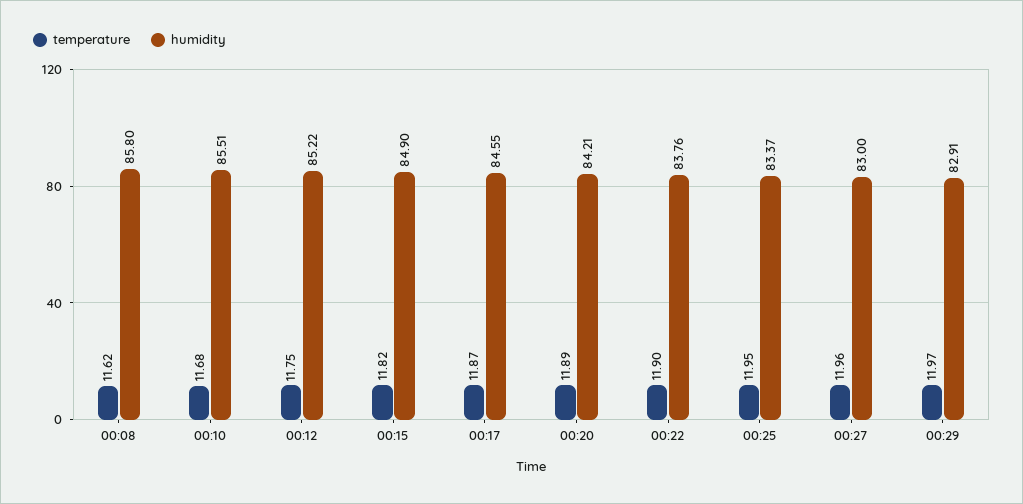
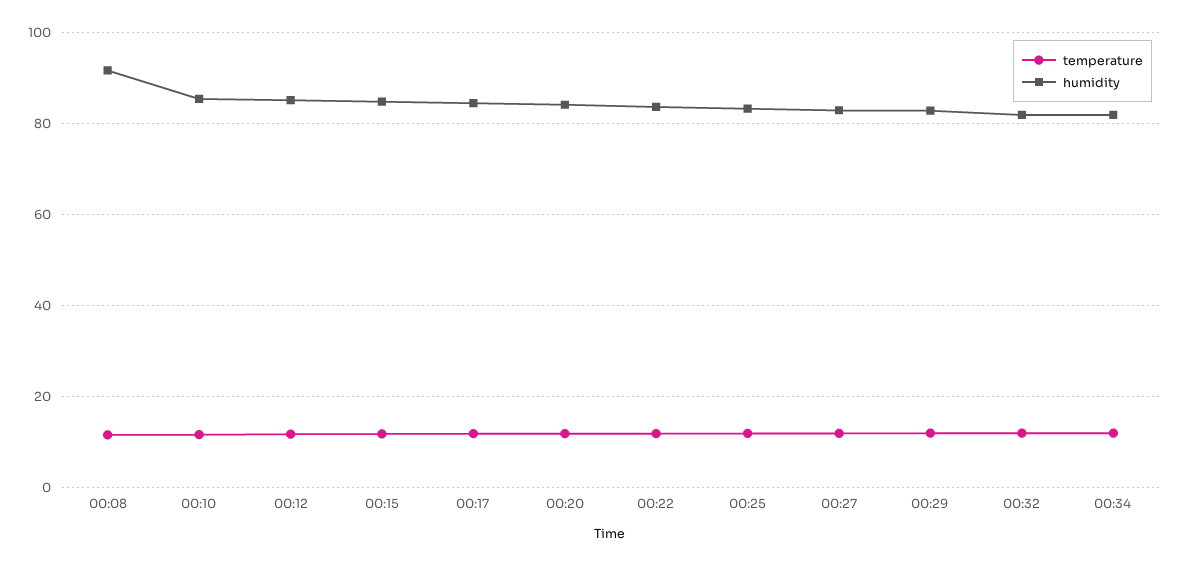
humidity, 00:08: 85.8 -> 92
temperature, 00:32: none -> 12
humidity, 00:32: none -> 82
temperature, 00:34: none -> 12
humidity, 00:34: none -> 82

